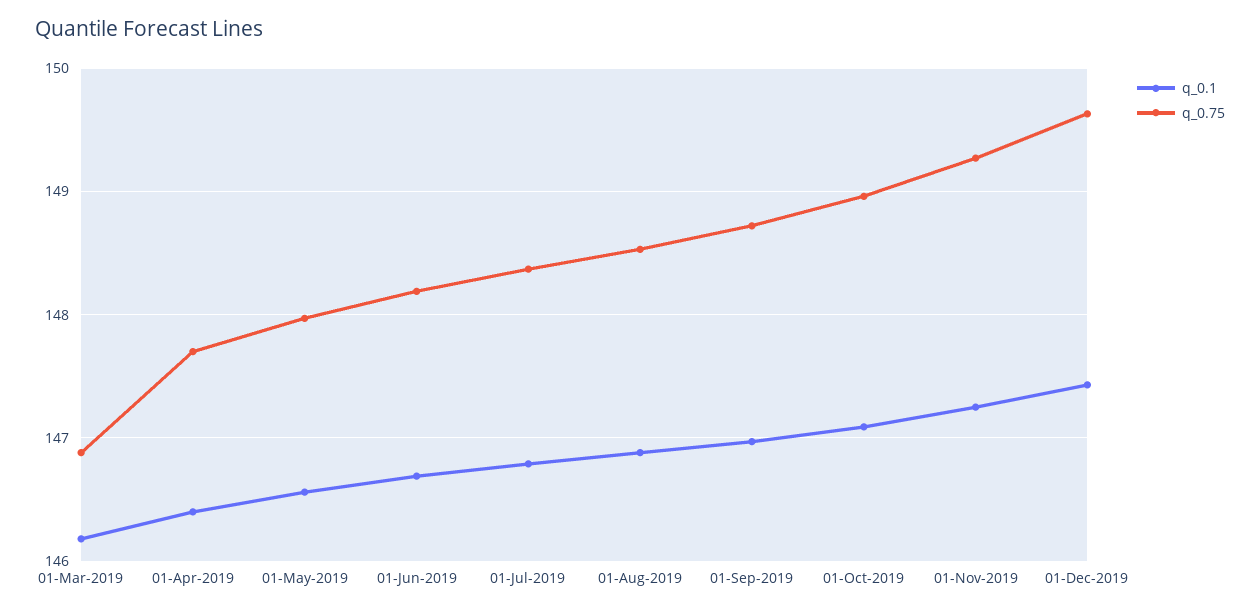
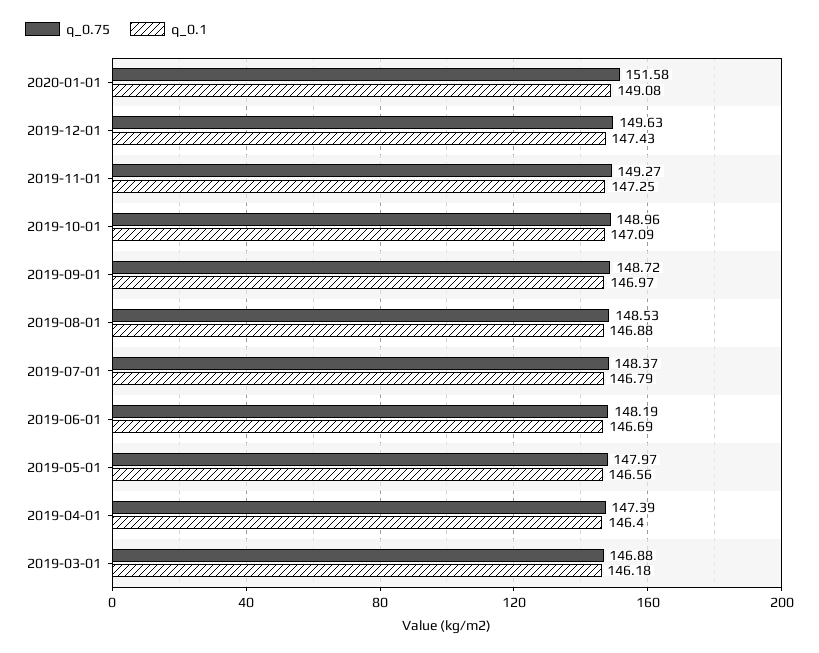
q_0.75, 01-Apr-2019: 147.7 -> 147.39
q_0.75, 2020-01-01: none -> 151.58
q_0.1, 2020-01-01: none -> 149.08

